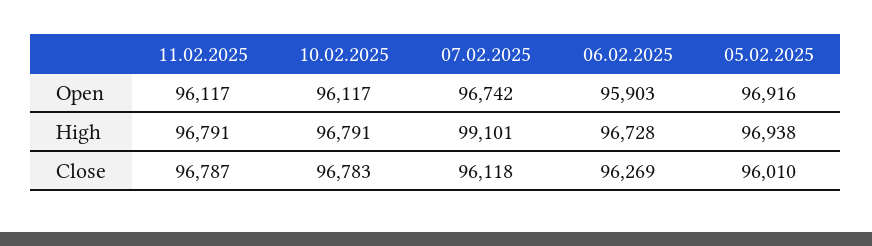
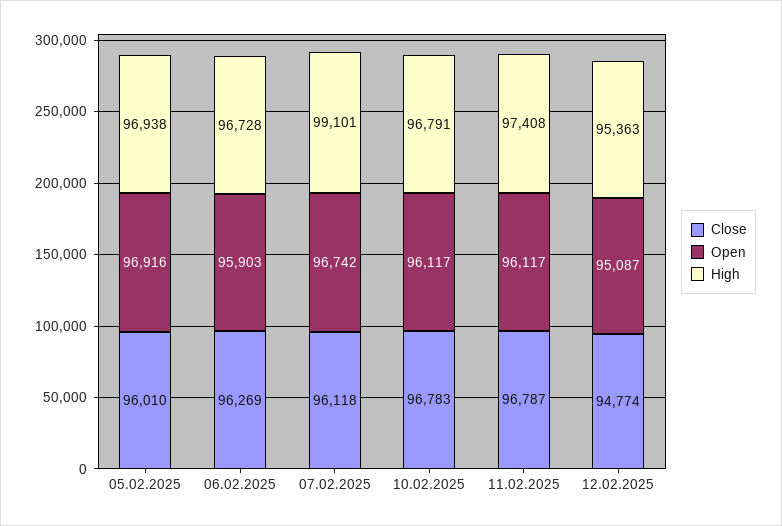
High, 11.02.2025: 96791 -> 97408
Close, 12.02.2025: none -> 94774
Open, 12.02.2025: none -> 95087
High, 12.02.2025: none -> 95363

